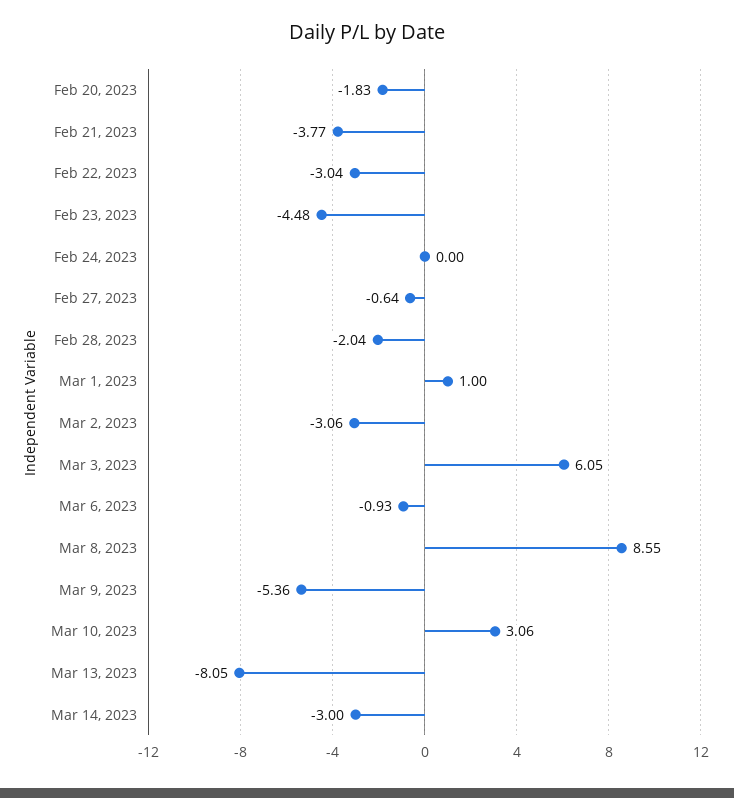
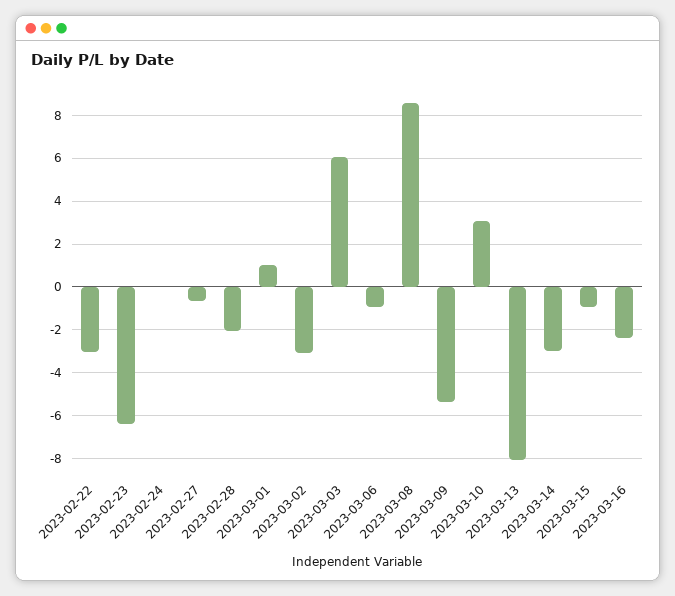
Feb 20, 2023: -1.83 -> none
Feb 21, 2023: -3.77 -> none
Feb 23, 2023: -4.48 -> -6.5
2023-03-15: none -> -1
2023-03-16: none -> -2.5

